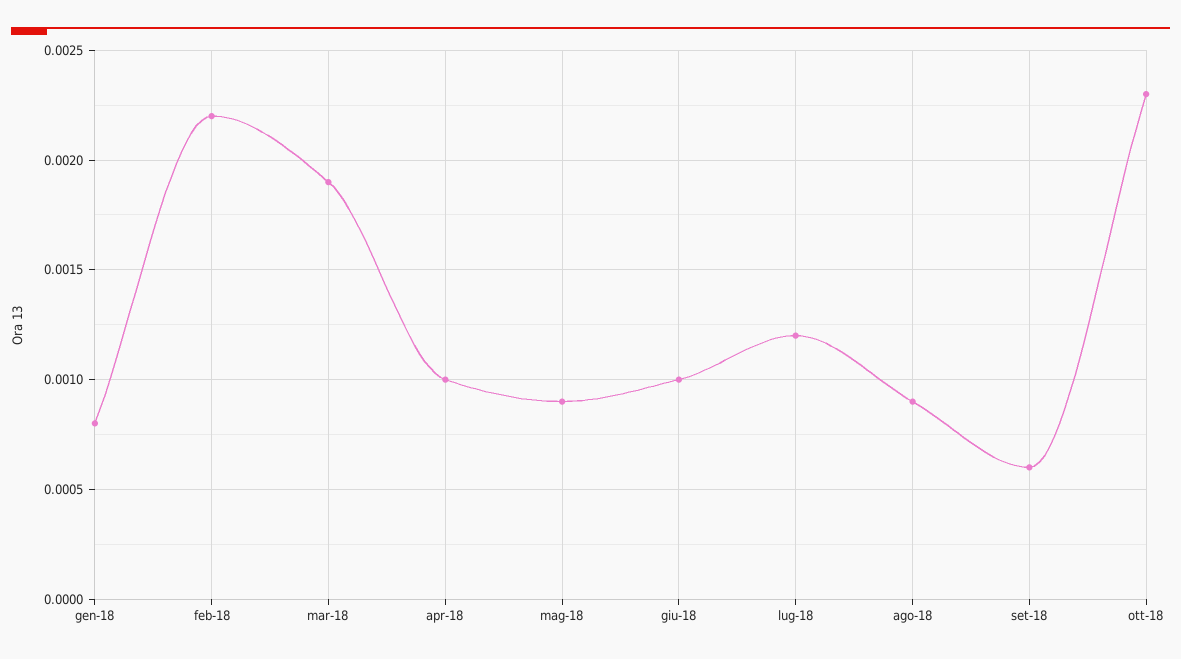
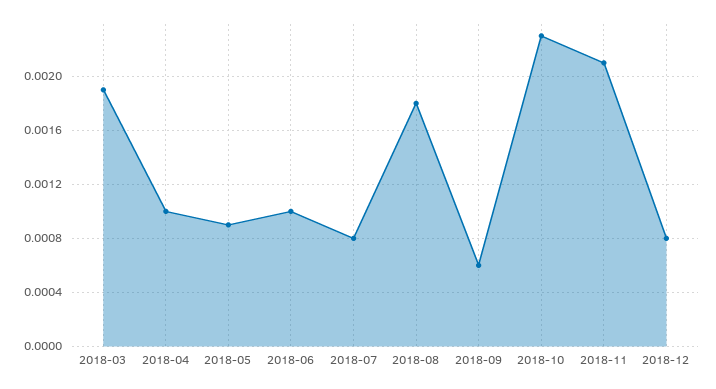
gen-18: 0.0008 -> none
feb-18: 0.0022 -> none
lug-18: 0.0012 -> 0.0008
ago-18: 0.0009 -> 0.0018
2018-11: none -> 0.0021
2018-12: none -> 0.0008

